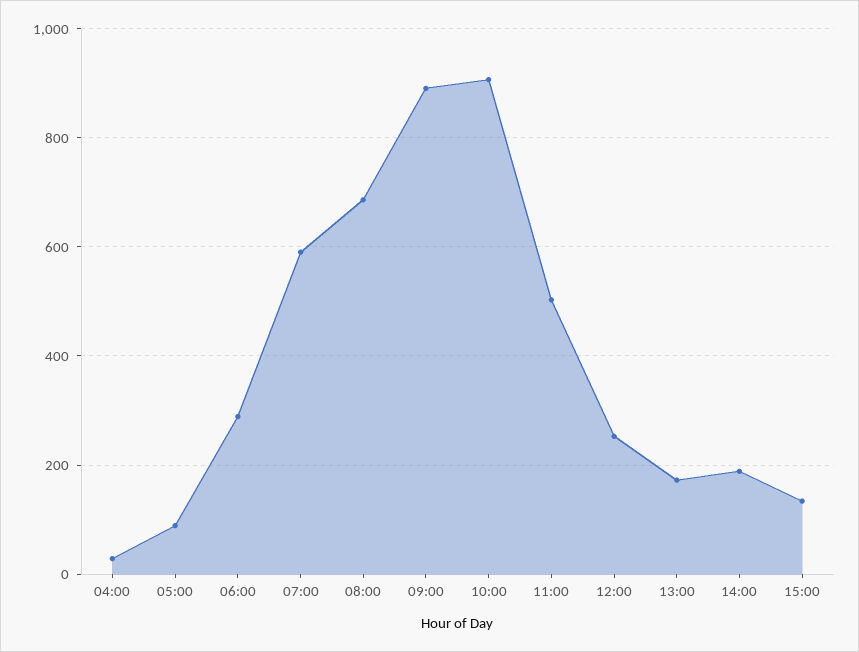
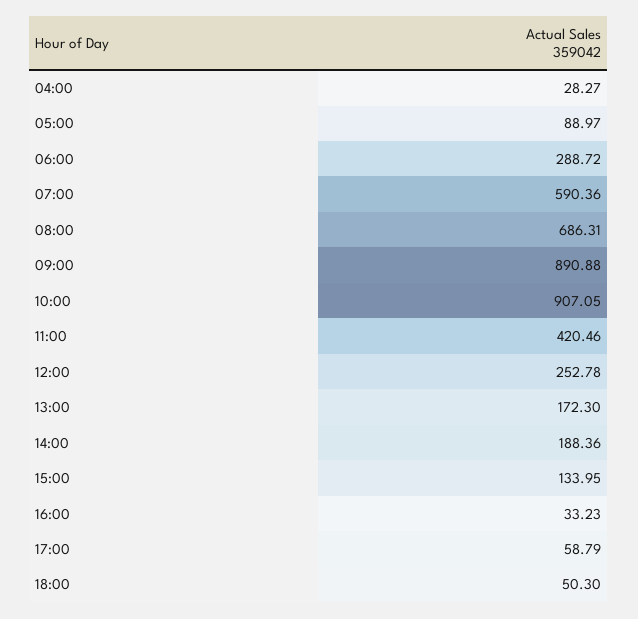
11:00: 500 -> 420.46
16:00: none -> 33.23
17:00: none -> 58.79
18:00: none -> 50.3

